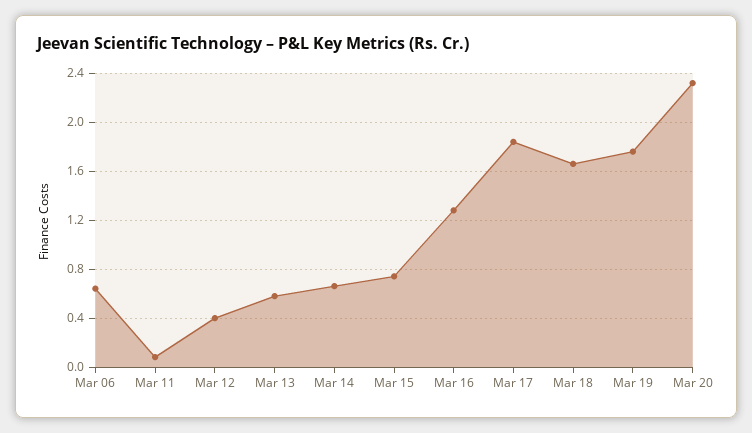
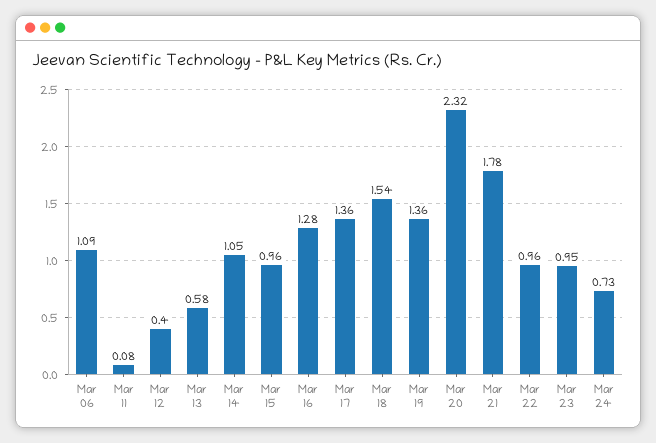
Mar 06: 0.65 -> 1.09
Mar 14: 0.65 -> 1.05
Mar 15: 0.75 -> 0.96
Mar 17: 1.85 -> 1.36
Mar 18: 1.65 -> 1.54
Mar 19: 1.75 -> 1.36
Mar 21: none -> 1.78
Mar 22: none -> 0.96
Mar 23: none -> 0.95
Mar 24: none -> 0.73

